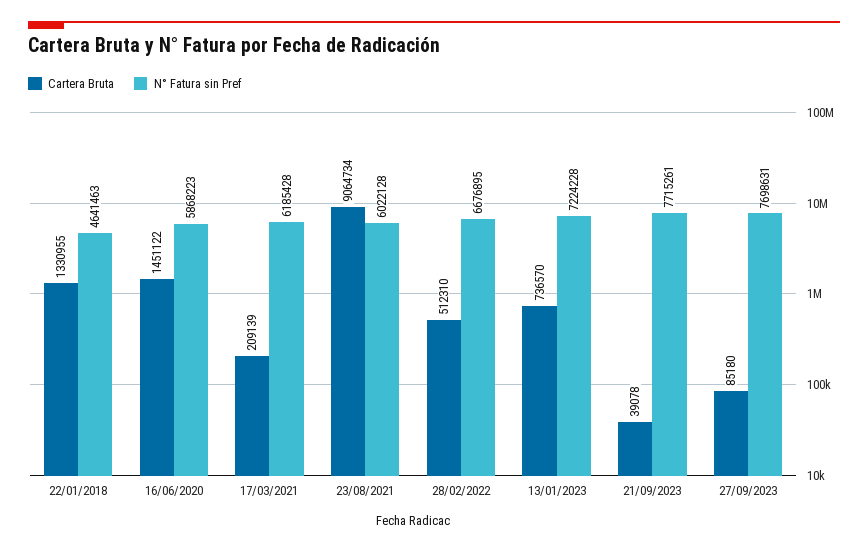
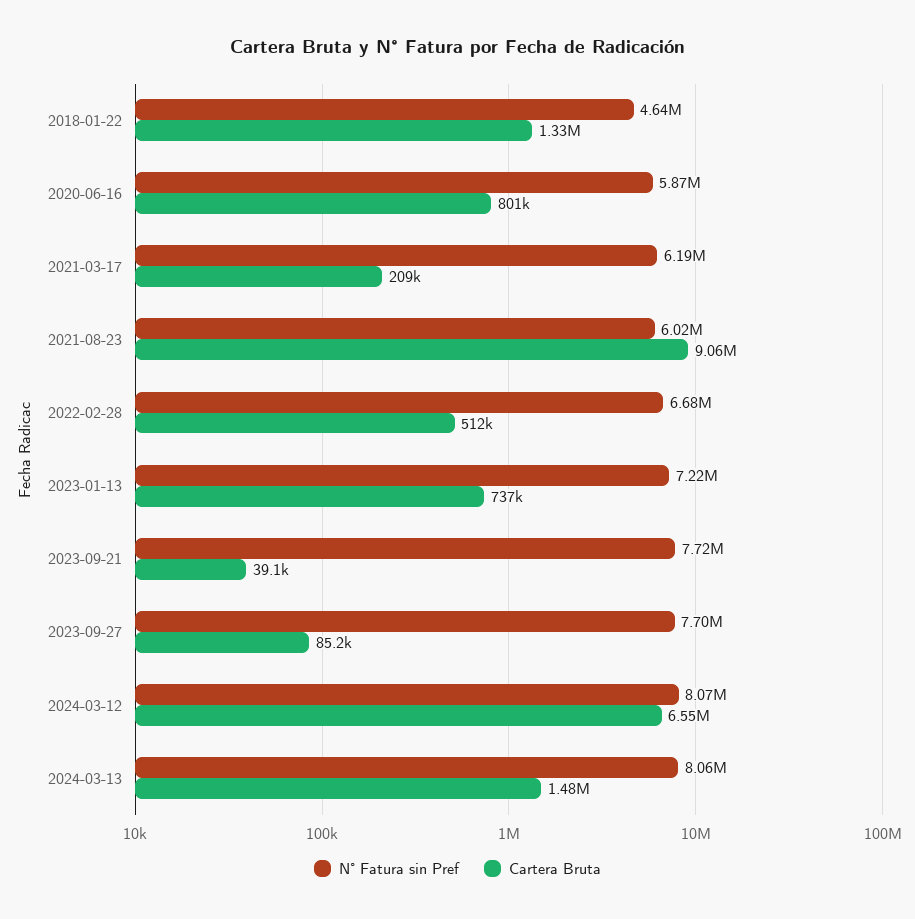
Cartera Bruta, 16/06/2020: 1451122 -> 801000
N° Fatura sin Pref, 2024-03-12: none -> 8070000
Cartera Bruta, 2024-03-12: none -> 6550000
N° Fatura sin Pref, 2024-03-13: none -> 8060000
Cartera Bruta, 2024-03-13: none -> 1480000

